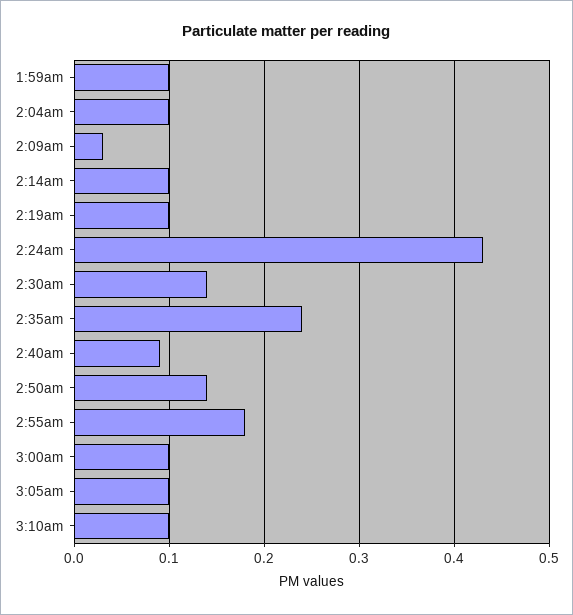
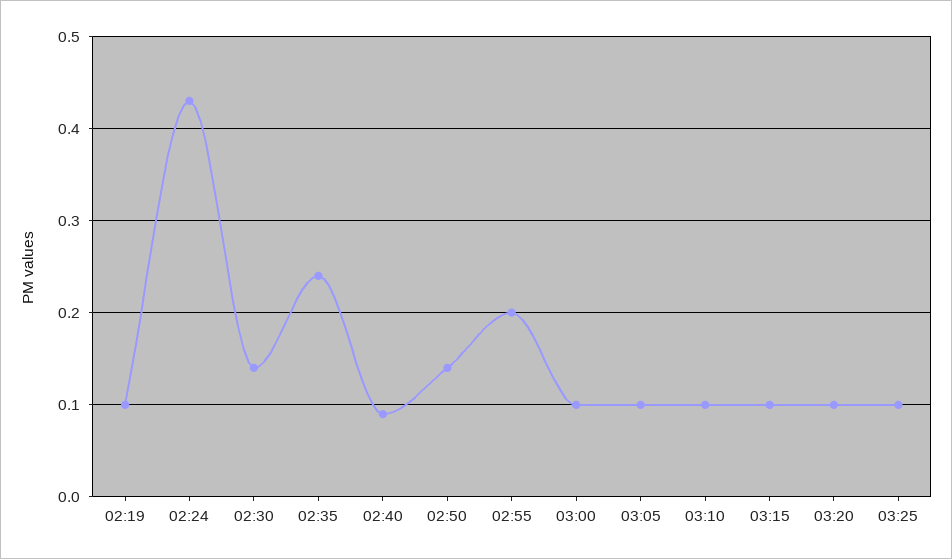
1:59am: 0.1 -> none
2:04am: 0.1 -> none
2:09am: 0.03 -> none
2:14am: 0.1 -> none
2:55am: 0.18 -> 0.2
03:15: none -> 0.1
03:20: none -> 0.1
03:25: none -> 0.1

